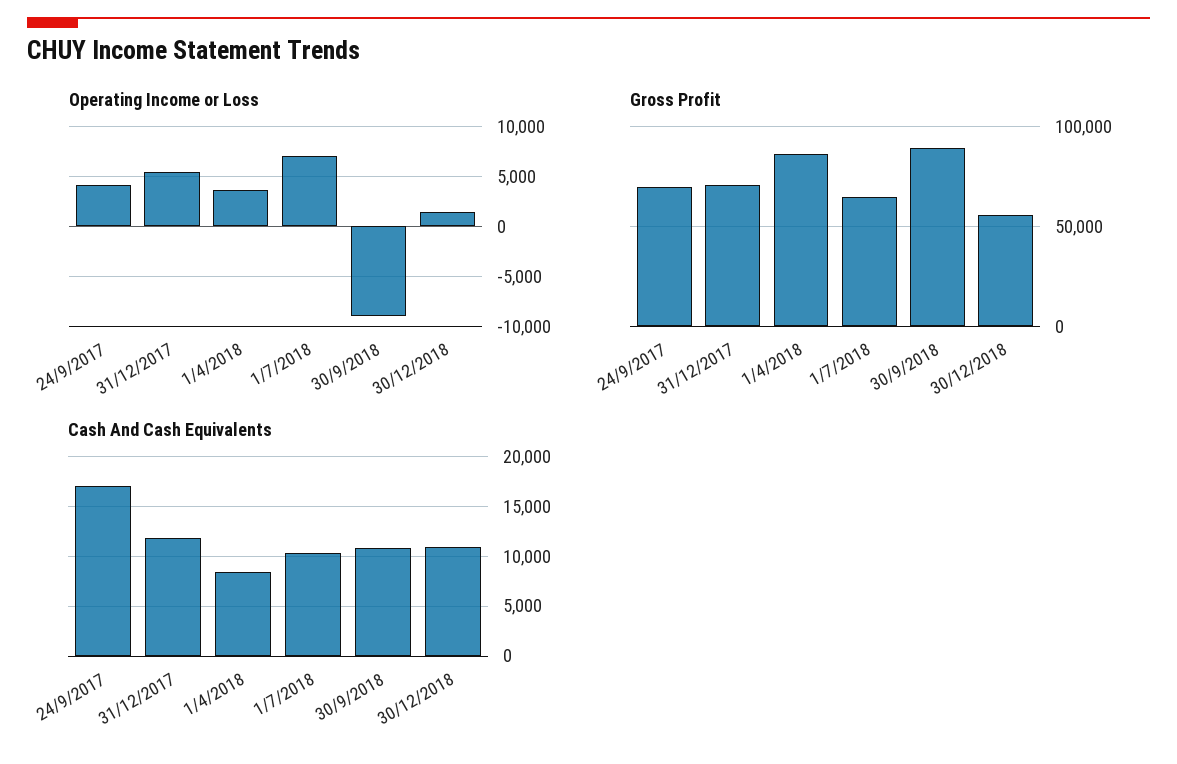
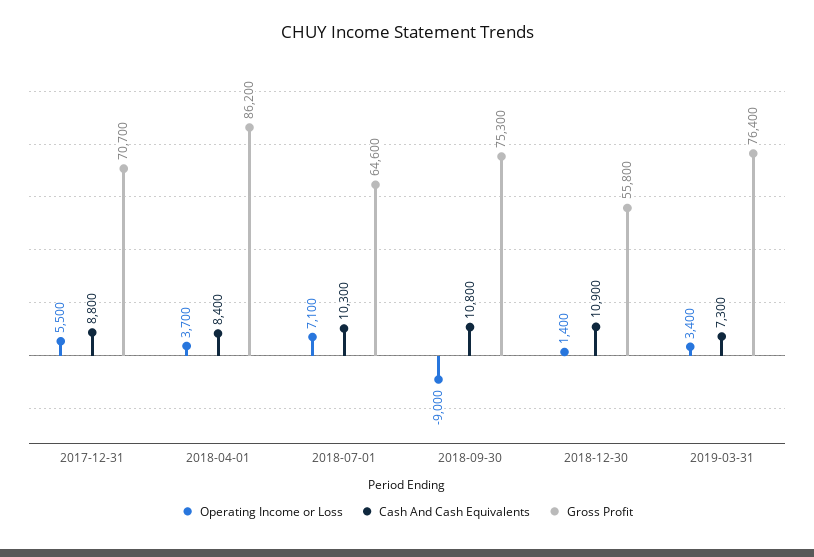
Operating Income or Loss, 24/9/2017: 4000 -> none
Gross Profit, 24/9/2017: 70000 -> none
Gross Profit, 30/9/2018: 90000 -> 75300
Cash And Cash Equivalents, 24/9/2017: 17000 -> none
Cash And Cash Equivalents, 31/12/2017: 12000 -> 8800
Operating Income or Loss, 2019-03-31: none -> 3400
Cash And Cash Equivalents, 2019-03-31: none -> 7300
Gross Profit, 2019-03-31: none -> 76400

